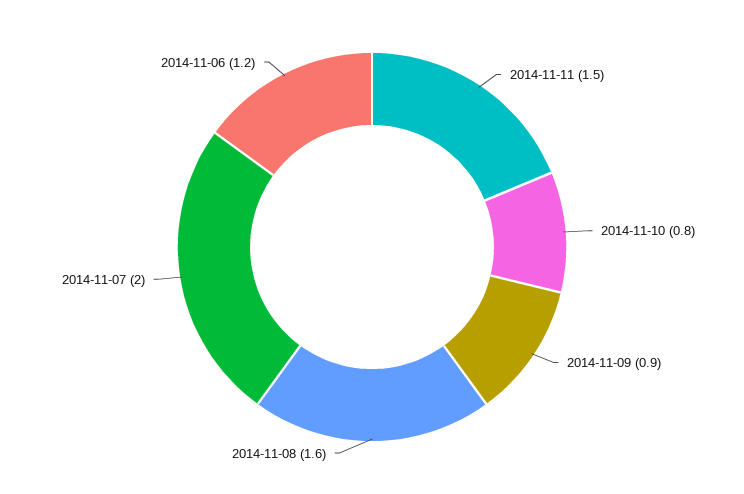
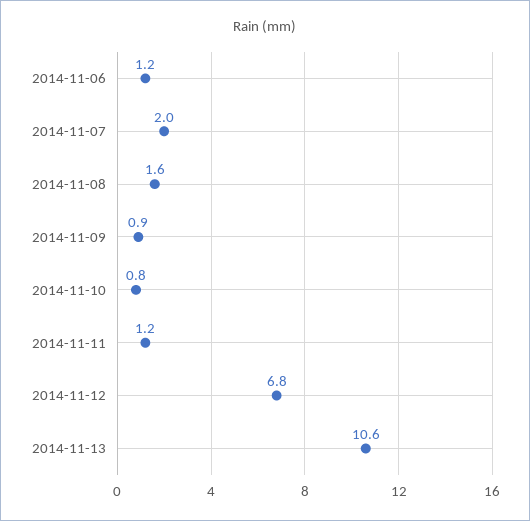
2014-11-11: 1.5 -> 1.2
2014-11-12: none -> 6.8
2014-11-13: none -> 10.6

